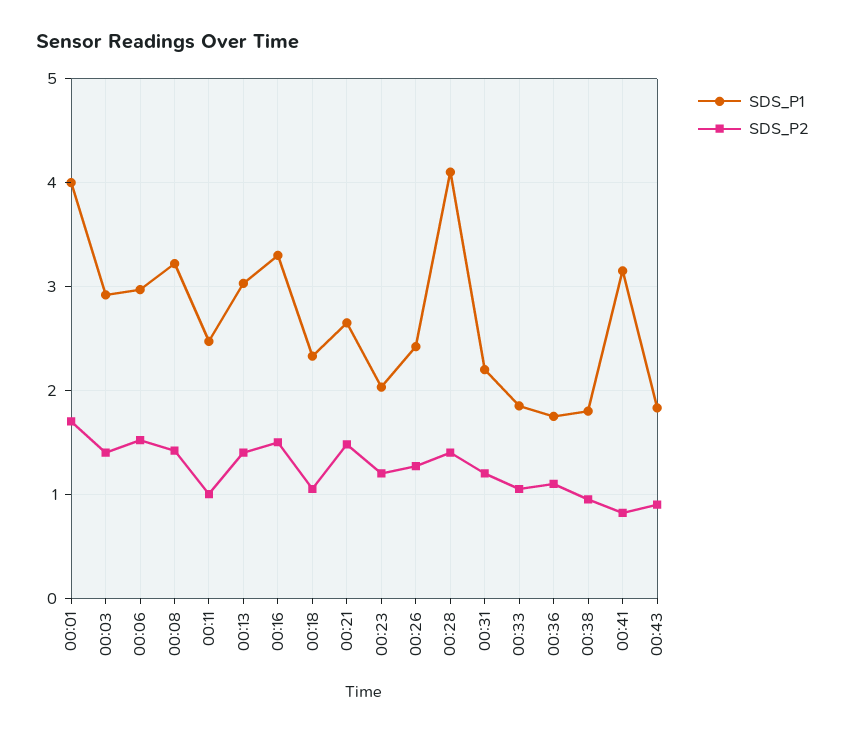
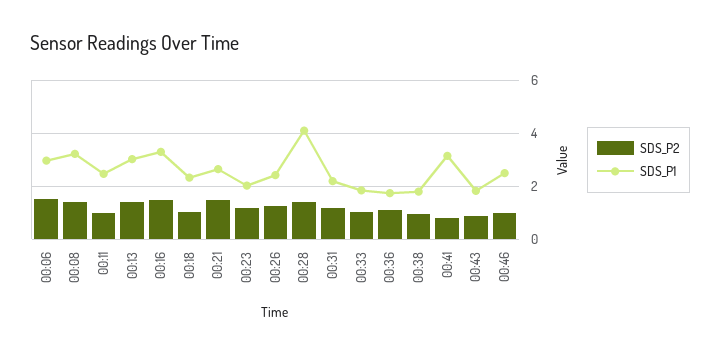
SDS_P1, 00:01: 4 -> none
SDS_P2, 00:01: 1.7 -> none
SDS_P1, 00:03: 2.9 -> none
SDS_P2, 00:03: 1.4 -> none
SDS_P2, 00:46: none -> 1
SDS_P1, 00:46: none -> 2.5

